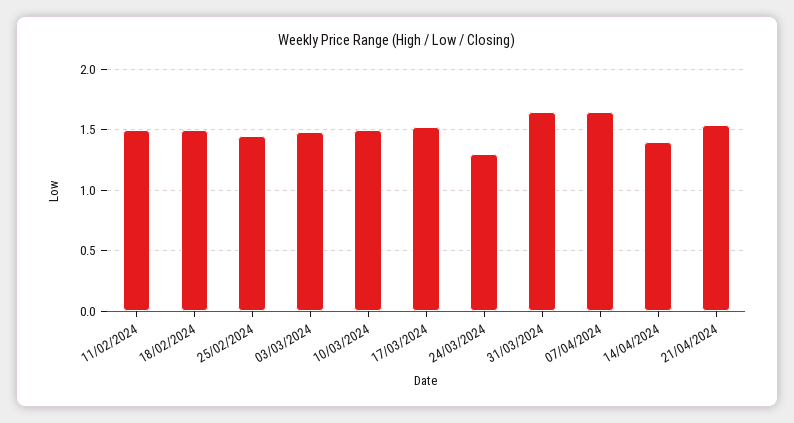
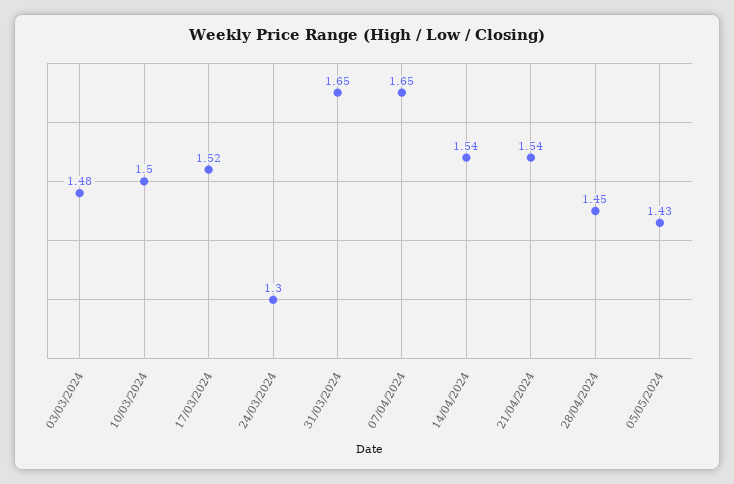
11/02/2024: 1.5 -> none
18/02/2024: 1.5 -> none
25/02/2024: 1.45 -> none
14/04/2024: 1.4 -> 1.54
28/04/2024: none -> 1.45
05/05/2024: none -> 1.43

